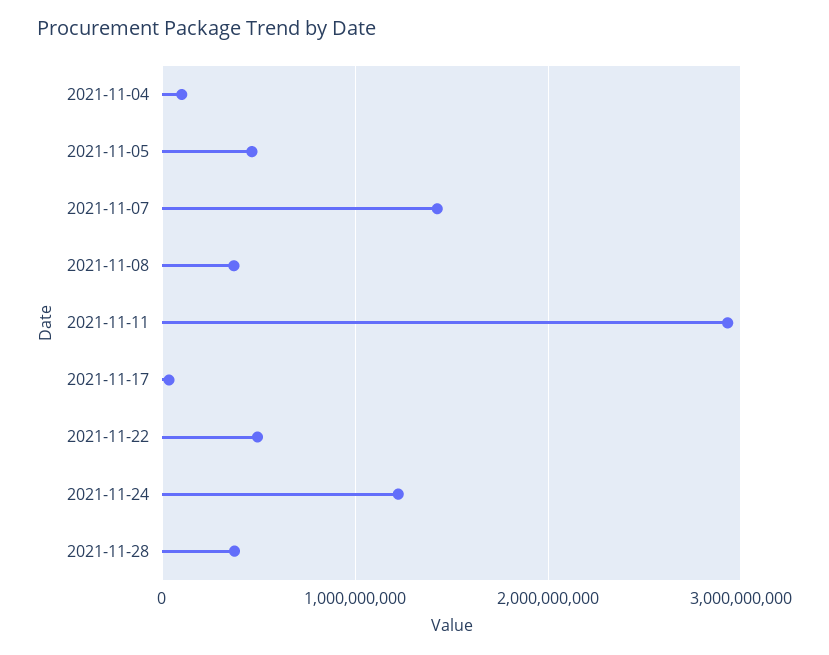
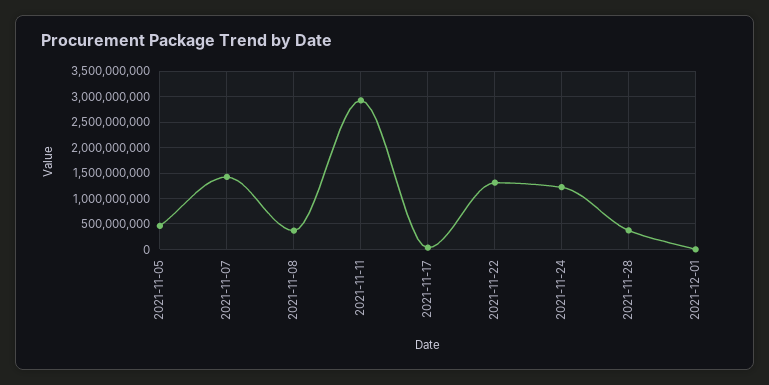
2021-11-04: 100000000 -> none
2021-11-22: 500000000 -> 1250000000
2021-12-01: none -> 0

